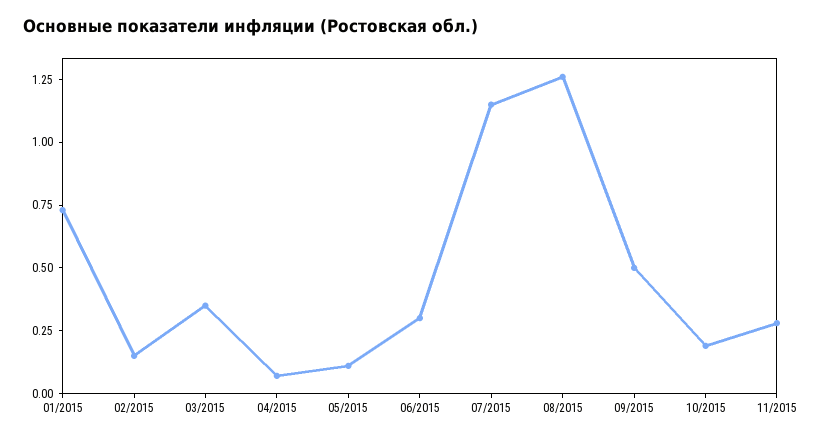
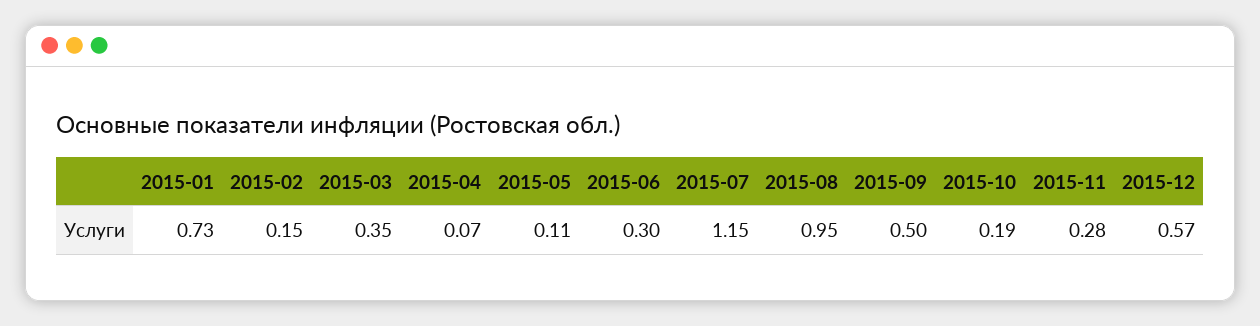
08/2015: 1.25 -> 0.95
2015-12: none -> 0.57

